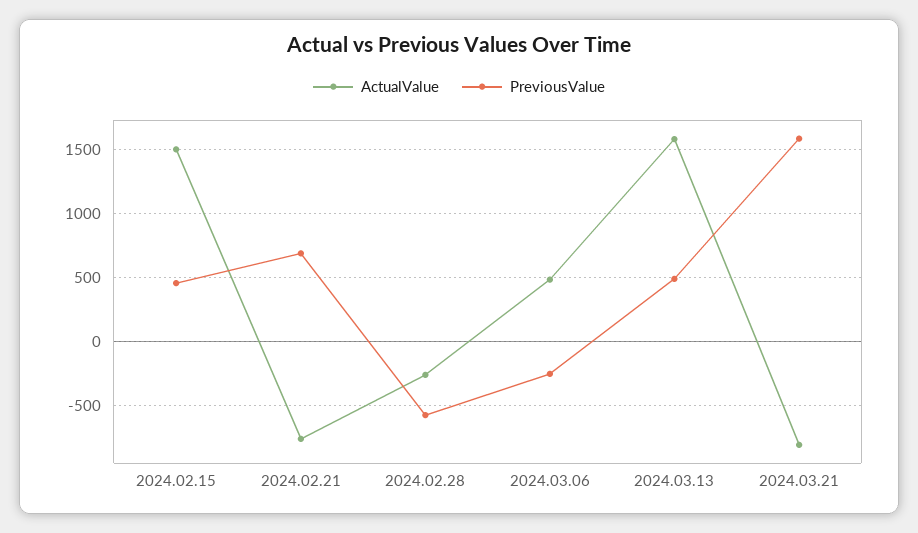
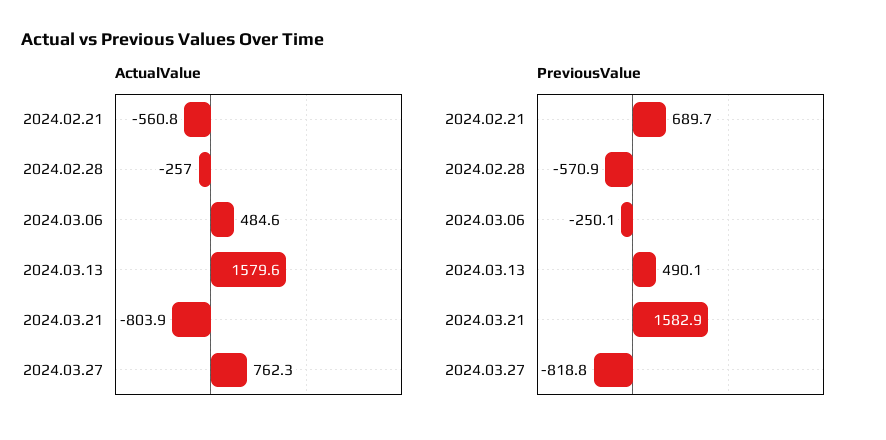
ActualValue, 2024.02.15: 1500 -> none
PreviousValue, 2024.02.15: 450 -> none
ActualValue, 2024.02.21: -750 -> -560.8
ActualValue, 2024.03.27: none -> 762.3
PreviousValue, 2024.03.27: none -> -818.8

